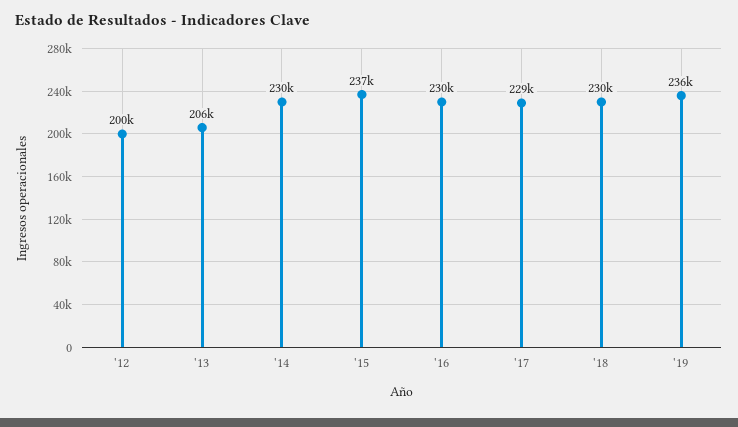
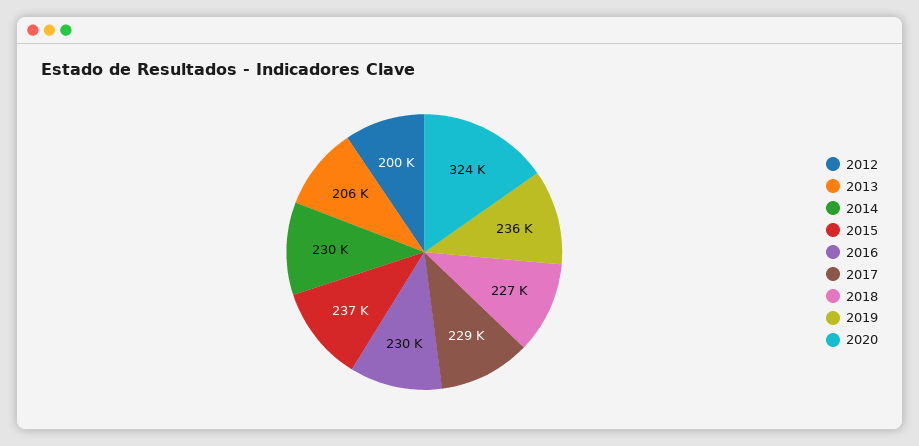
'18: 230000 -> 227000
2020: none -> 324000

